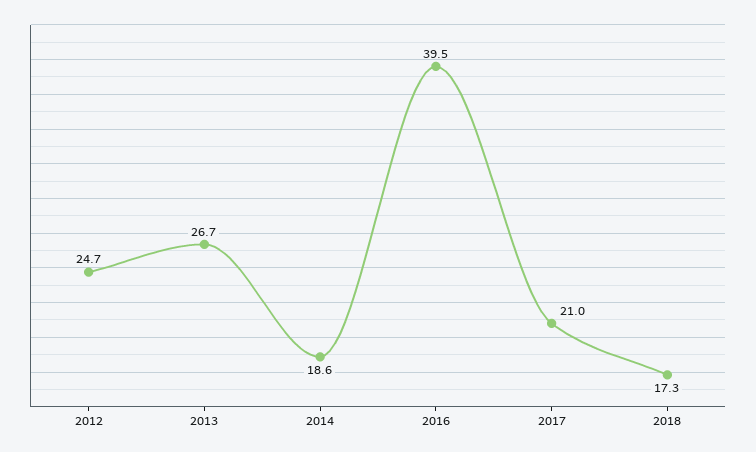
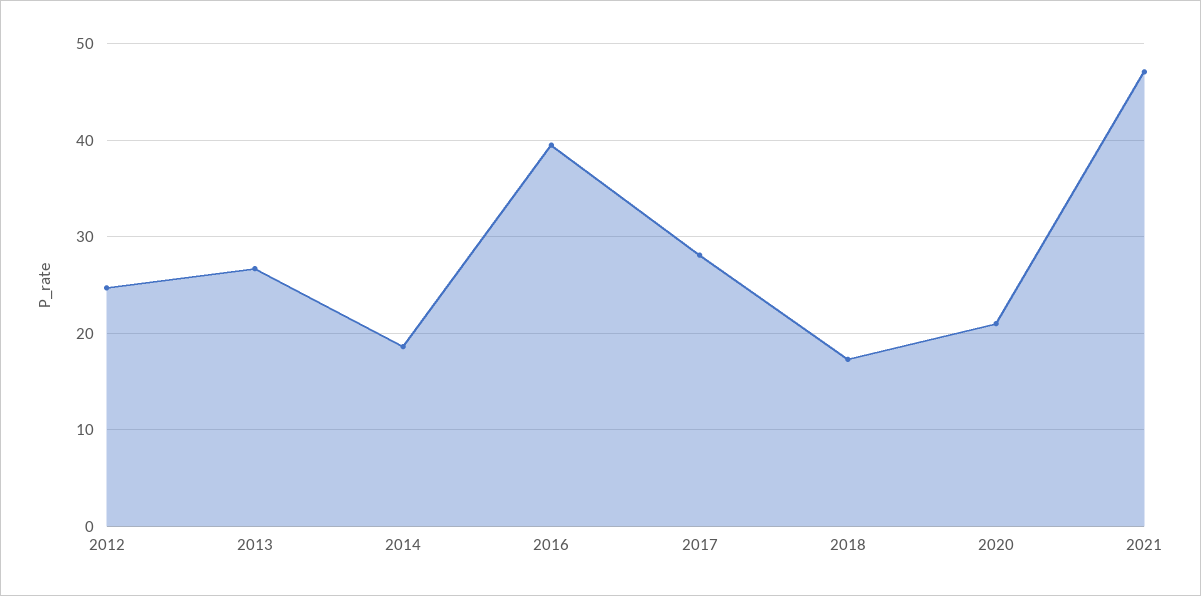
2017: 21 -> 28
2020: none -> 21
2021: none -> 47

